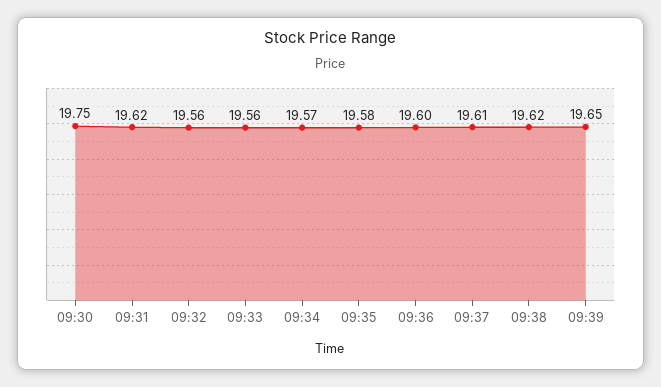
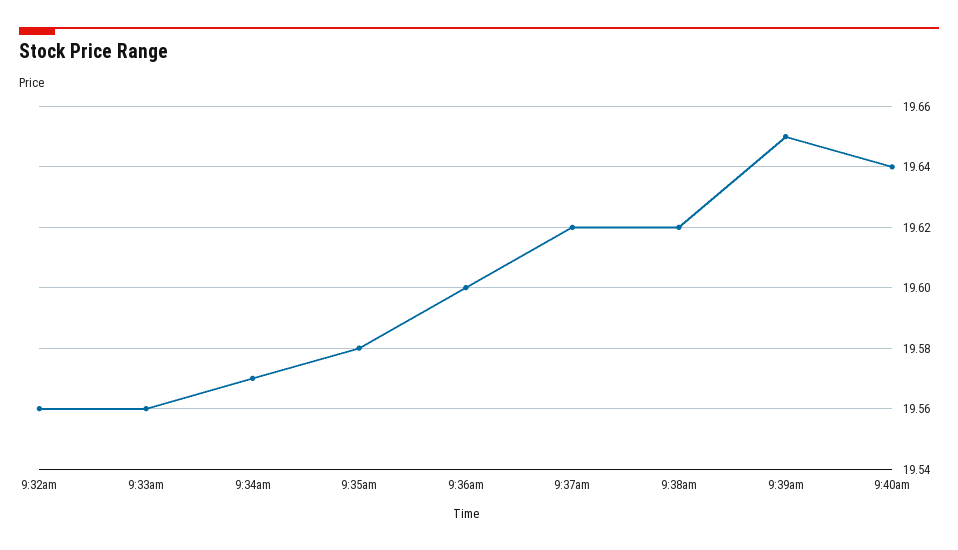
09:30: 19.75 -> none
09:31: 19.62 -> none
09:37: 19.61 -> 19.62
9:40am: none -> 19.64

